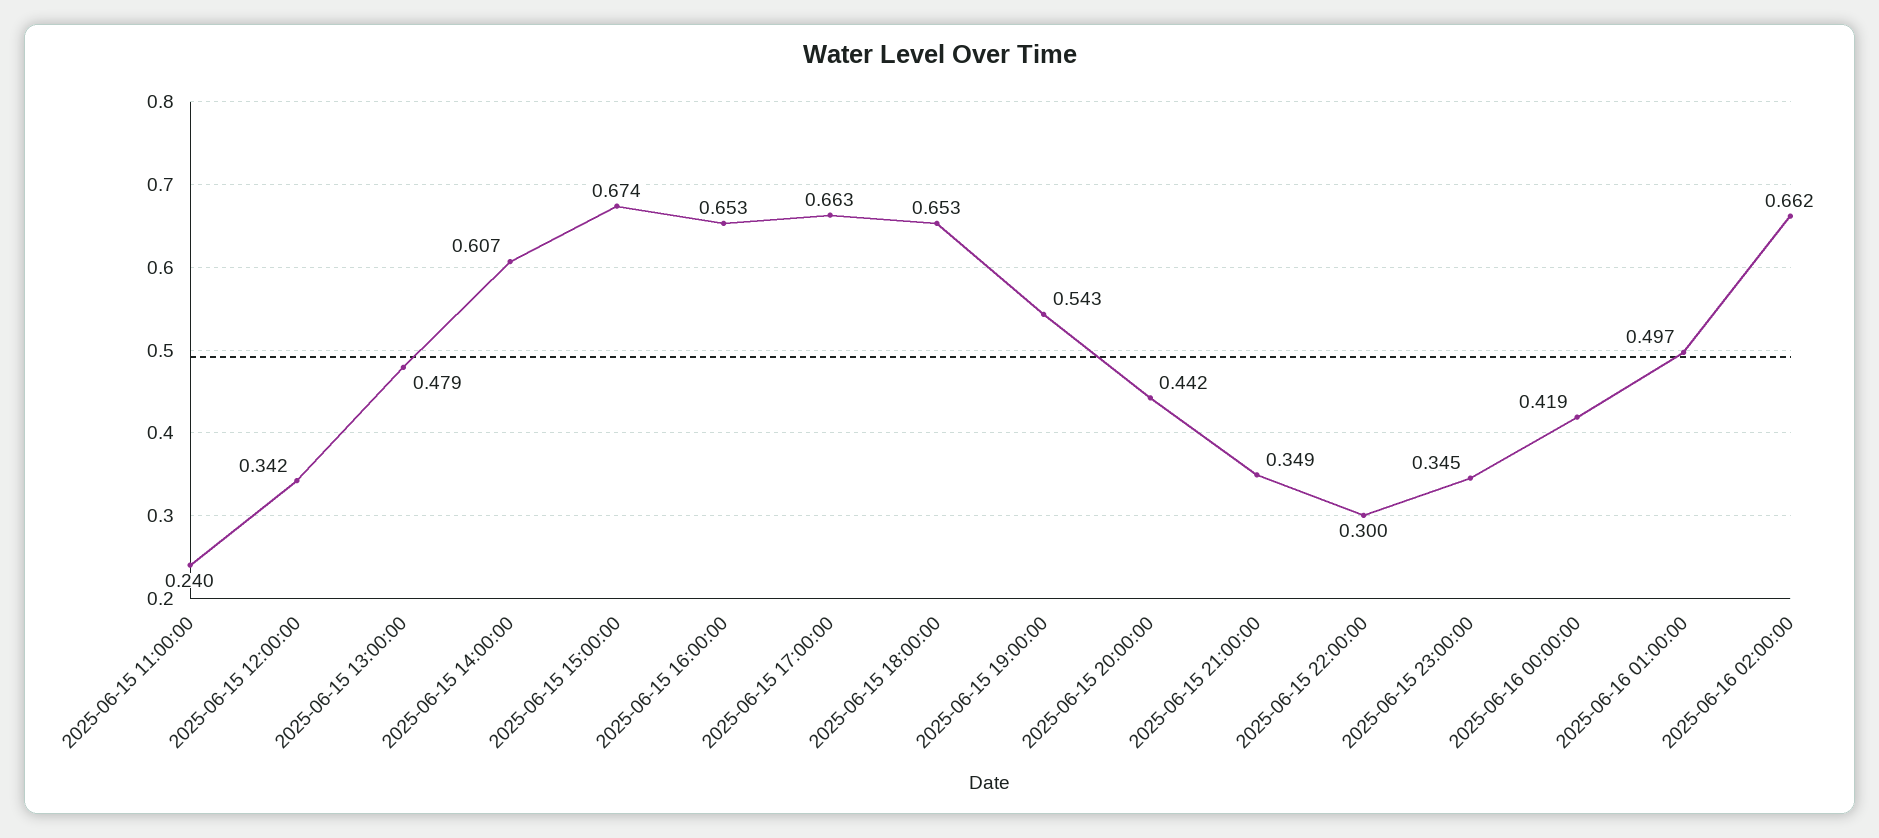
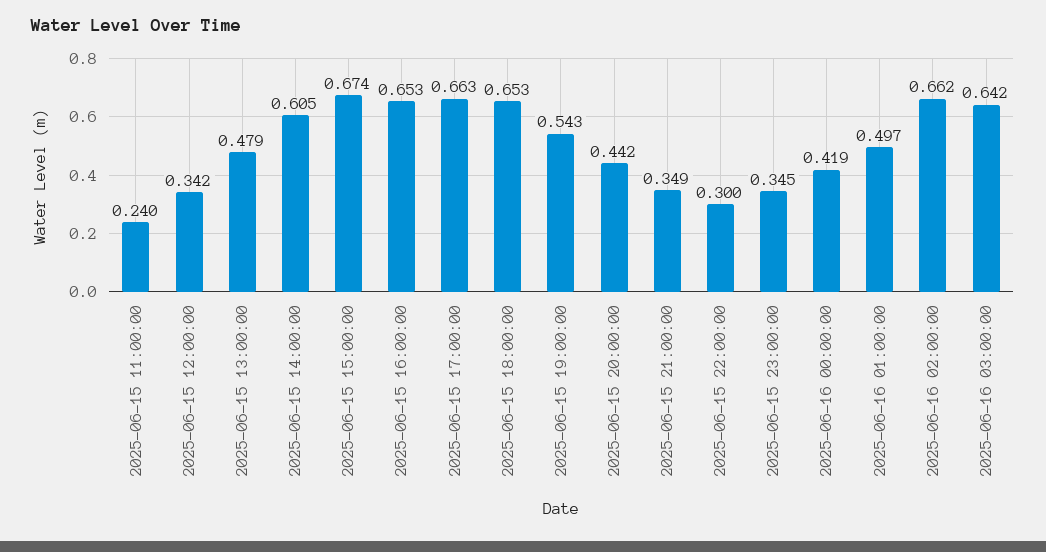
2025-06-15 14:00:00: 0.607 -> 0.605
2025-06-16 03:00:00: none -> 0.642

